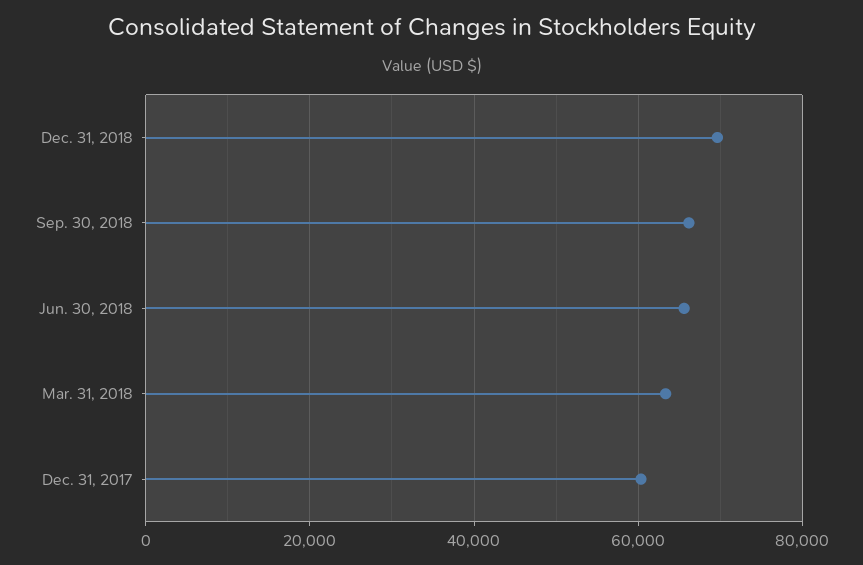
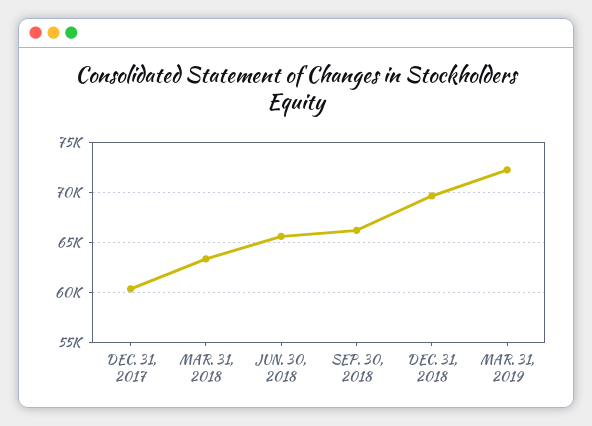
MAR. 31, 2019: none -> 72000

